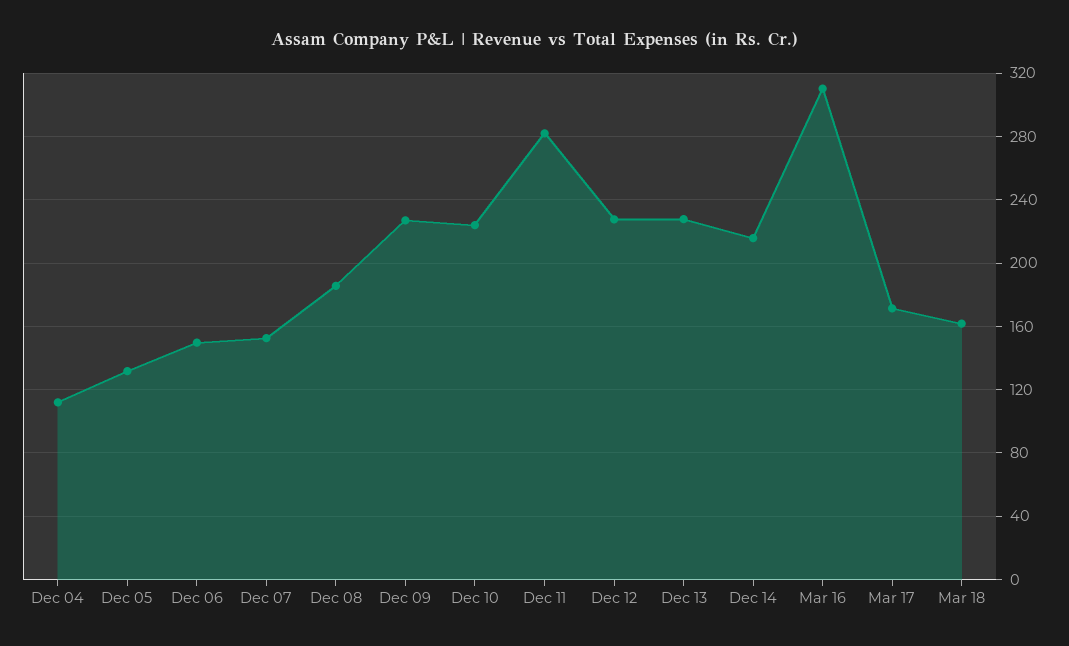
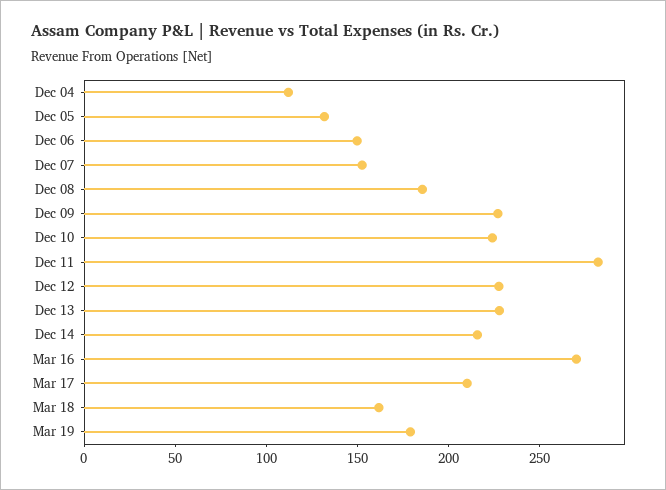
Mar 16: 310 -> 270
Mar 17: 170 -> 210
Mar 19: none -> 180

